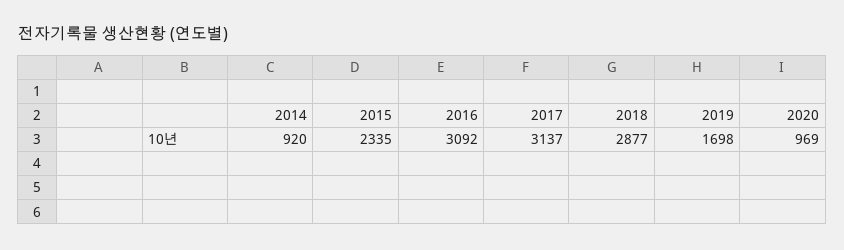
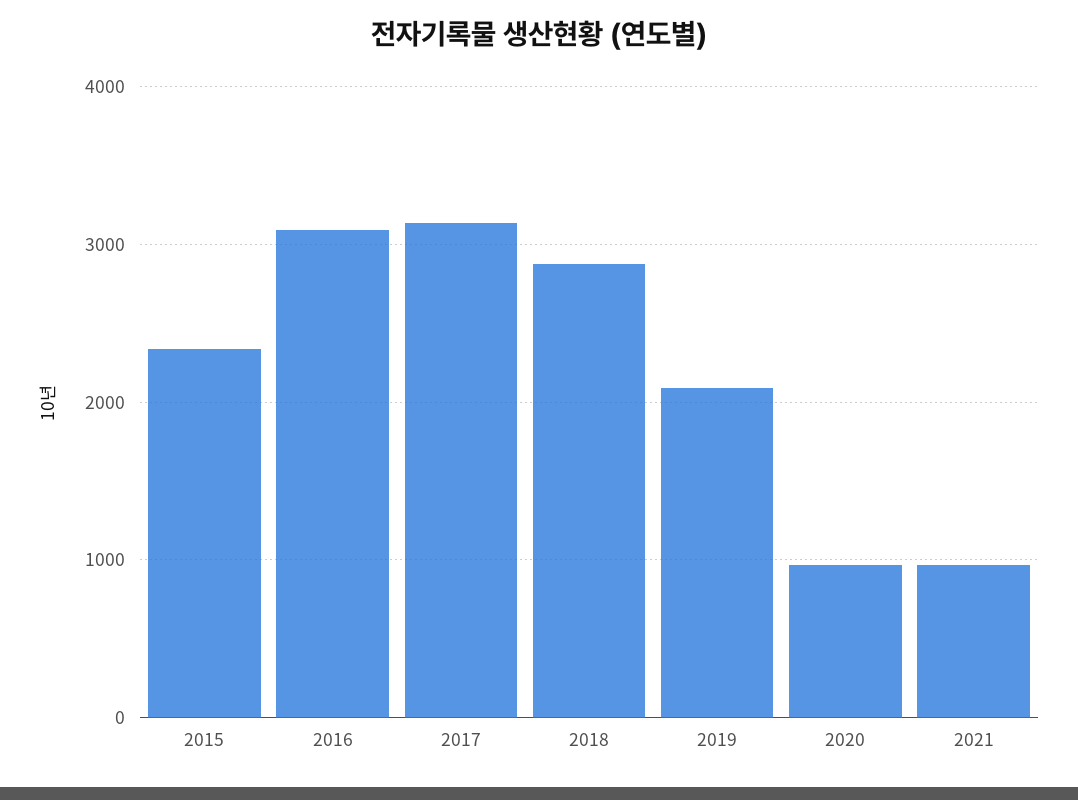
2014: 920 -> none
2019: 1698 -> 2100
2021: none -> 1000

